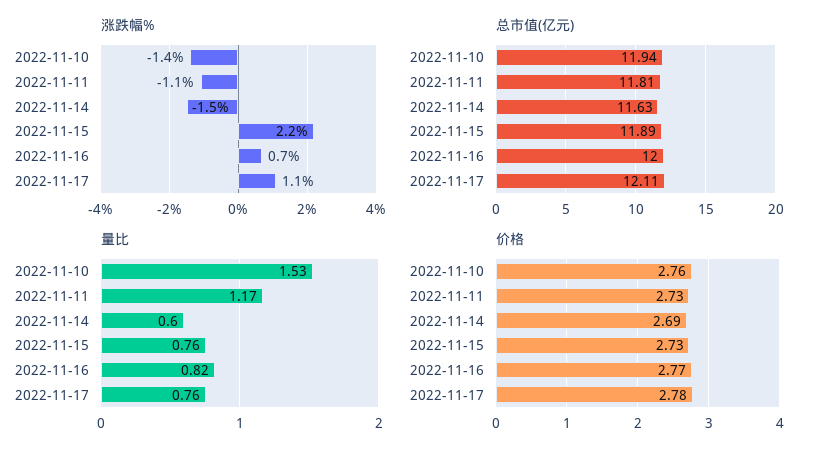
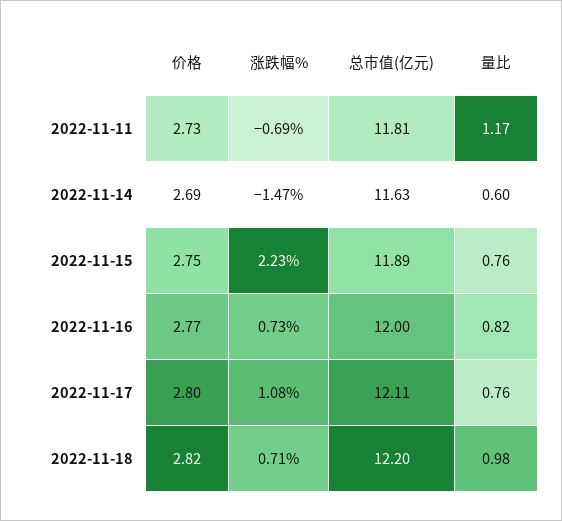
涨跌幅%, 2022-11-10: -1.4 -> none
涨跌幅%, 2022-11-11: -1.1 -> -0.69
总市值(亿元), 2022-11-10: 11.94 -> none
量比, 2022-11-10: 1.53 -> none
价格, 2022-11-10: 2.76 -> none
价格, 2022-11-15: 2.73 -> 2.75
价格, 2022-11-17: 2.78 -> 2.8
价格, 2022-11-18: none -> 2.82
涨跌幅%, 2022-11-18: none -> 0.71
总市值(亿元), 2022-11-18: none -> 12.2
量比, 2022-11-18: none -> 0.98

